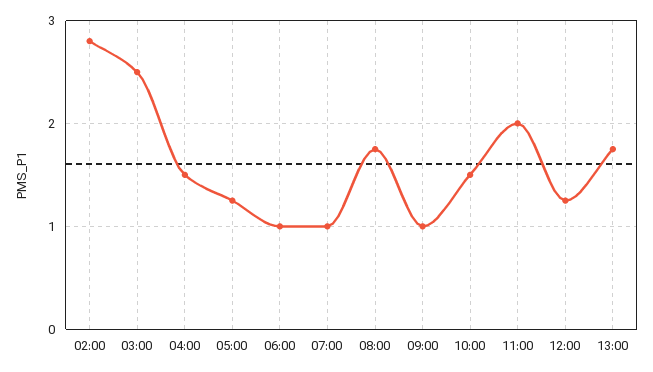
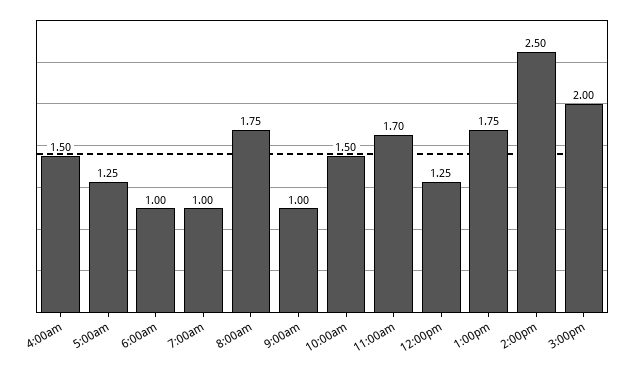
02:00: 2.8 -> none
03:00: 2.5 -> none
11:00: 2 -> 1.7
2:00pm: none -> 2.5
3:00pm: none -> 2

